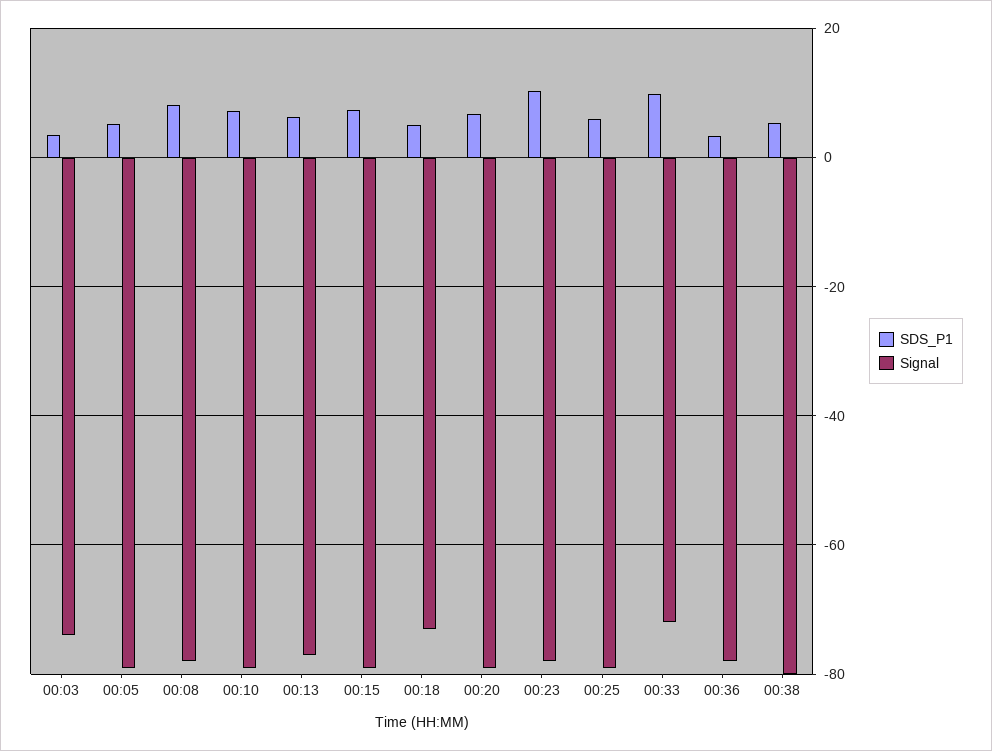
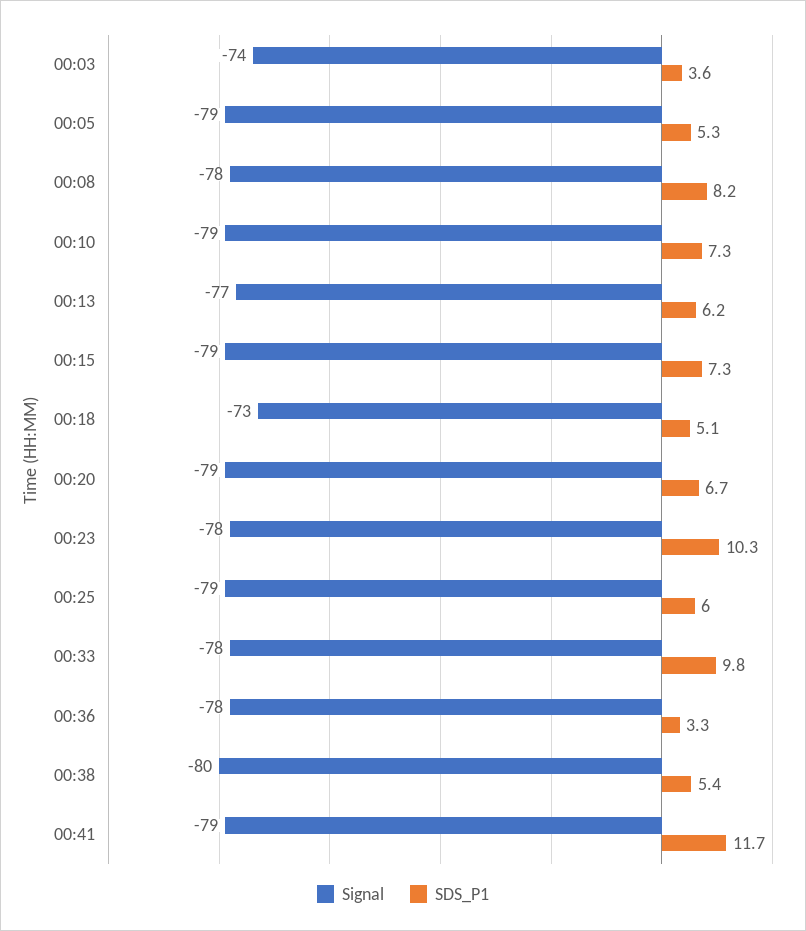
Signal, 00:33: -72 -> -78
Signal, 00:41: none -> -79
SDS_P1, 00:41: none -> 11.7

